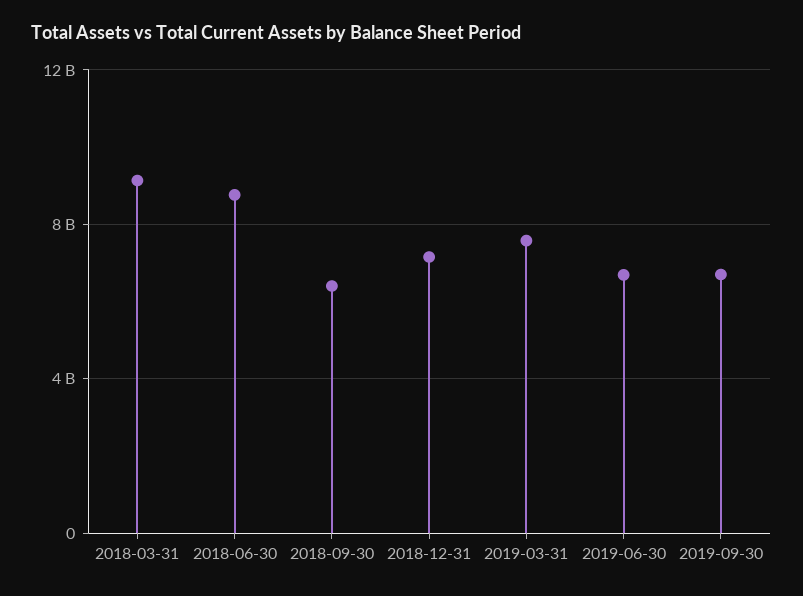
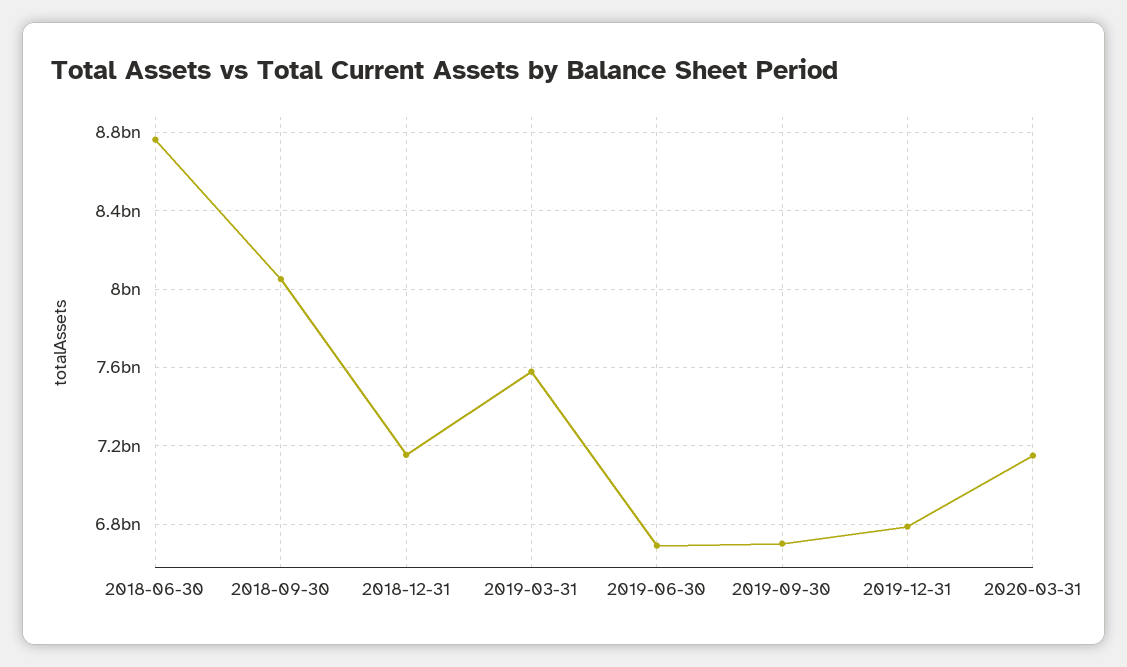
2018-03-31: 9000000000 -> none
2018-09-30: 6500000000 -> 8050000000
2019-12-31: none -> 6800000000
2020-03-31: none -> 7150000000

